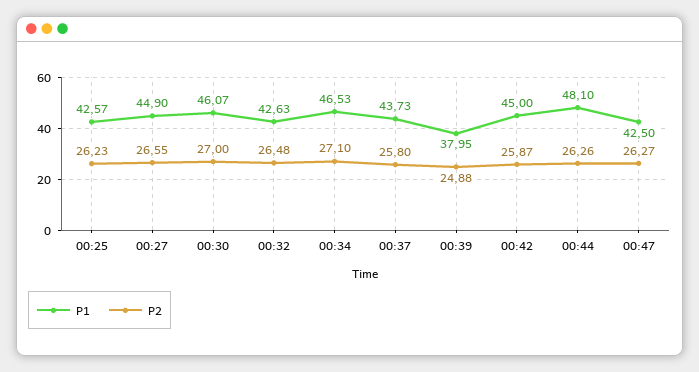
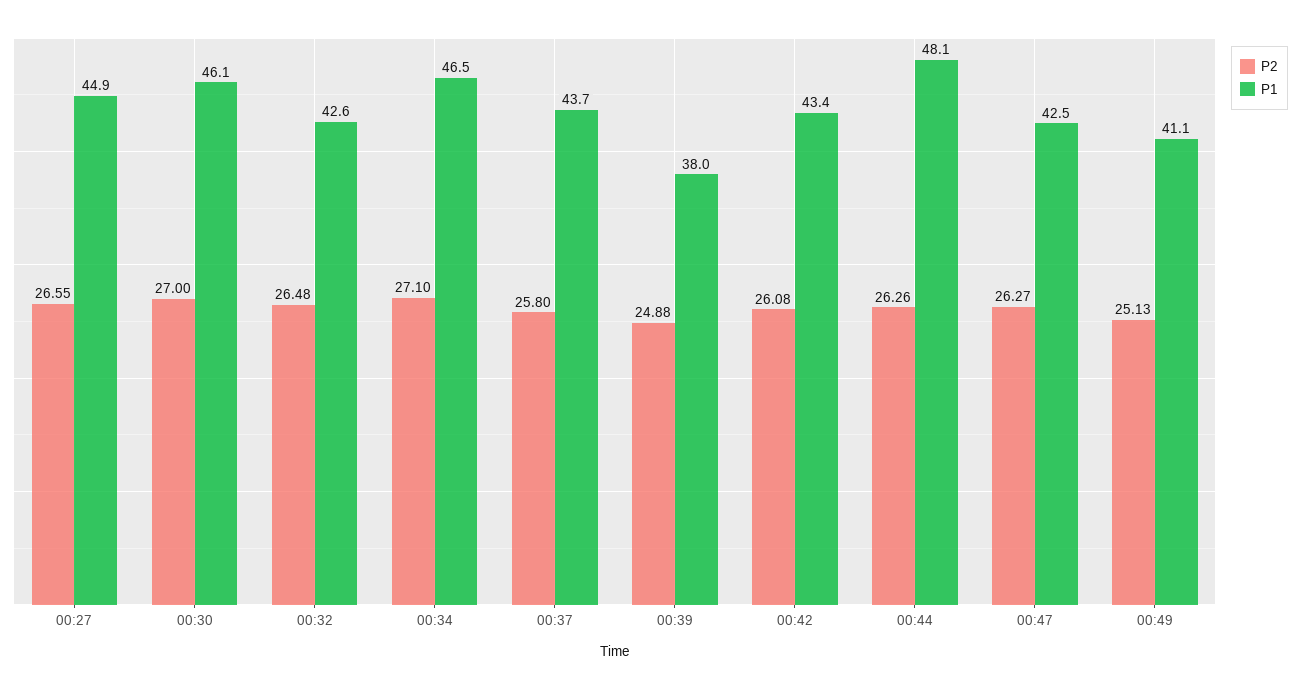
P1, 00:25: 42.57 -> none
P2, 00:25: 26.23 -> none
P1, 00:42: 45 -> 43.4
P2, 00:42: 25.87 -> 26.08
P2, 00:49: none -> 25.13
P1, 00:49: none -> 41.1

